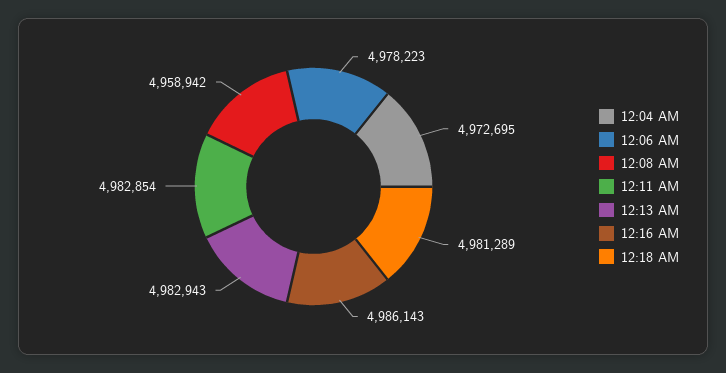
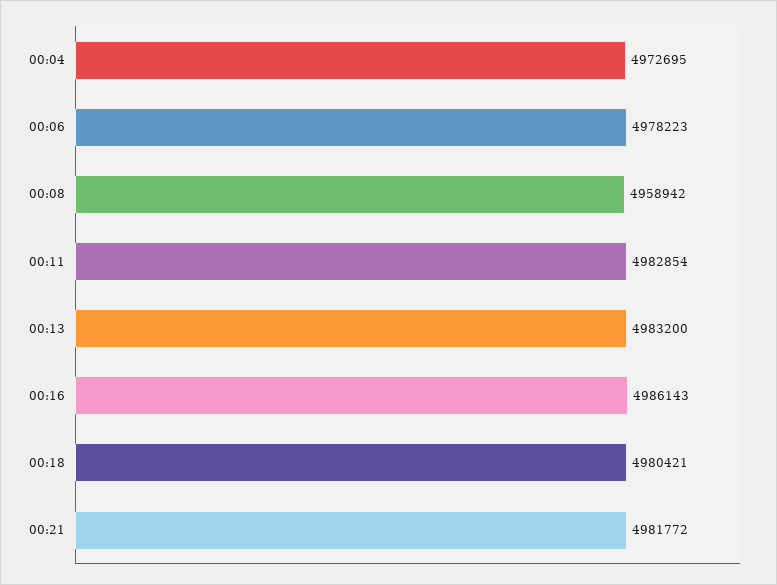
12:13 AM: 4982943 -> 4983200
12:18 AM: 4981289 -> 4980421
00:21: none -> 4981772

